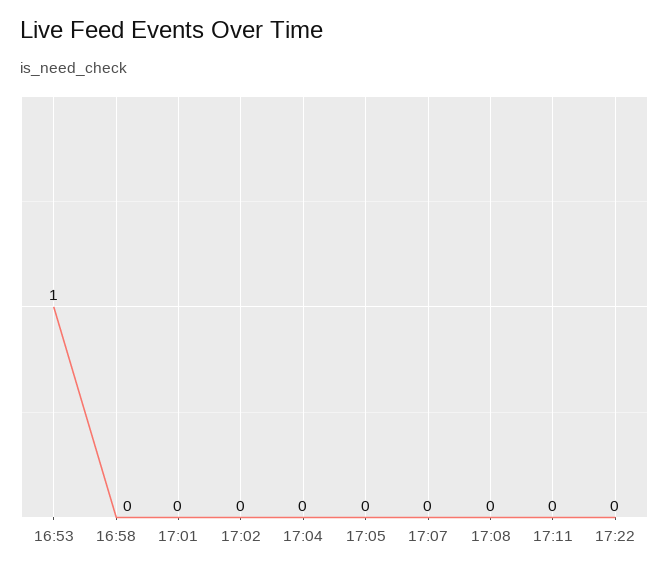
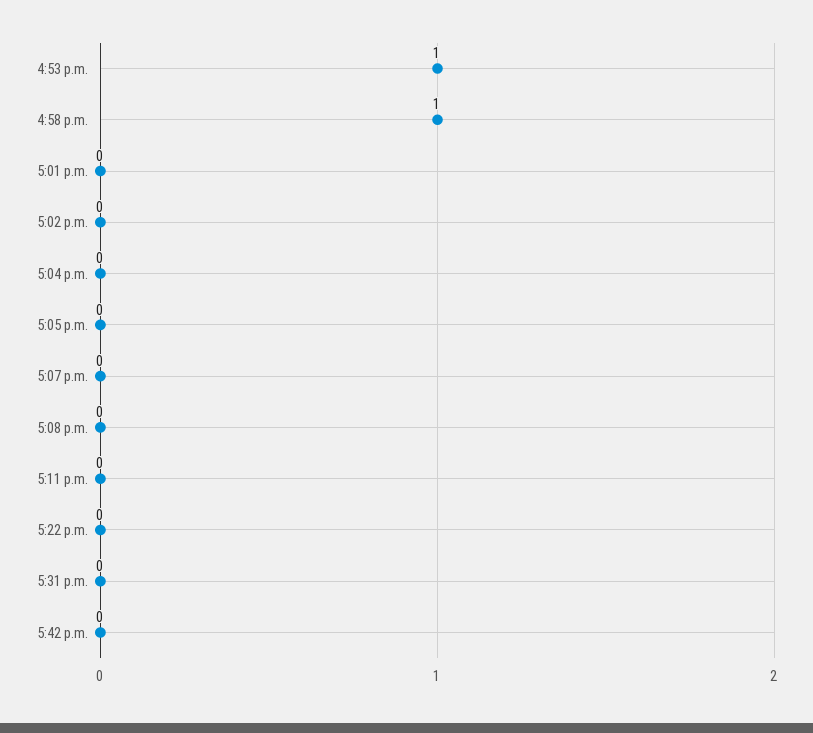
16:58: 0 -> 1
5:31 p.m.: none -> 0
5:42 p.m.: none -> 0

